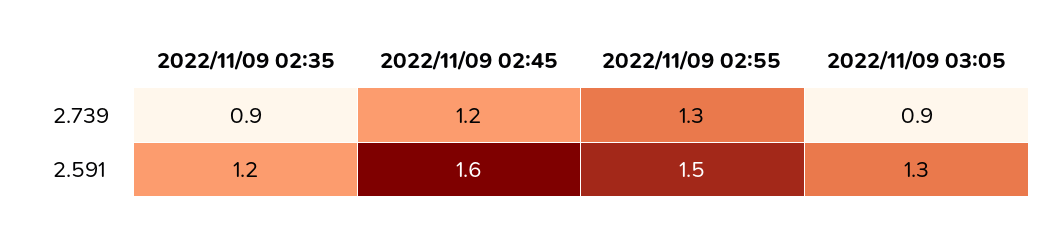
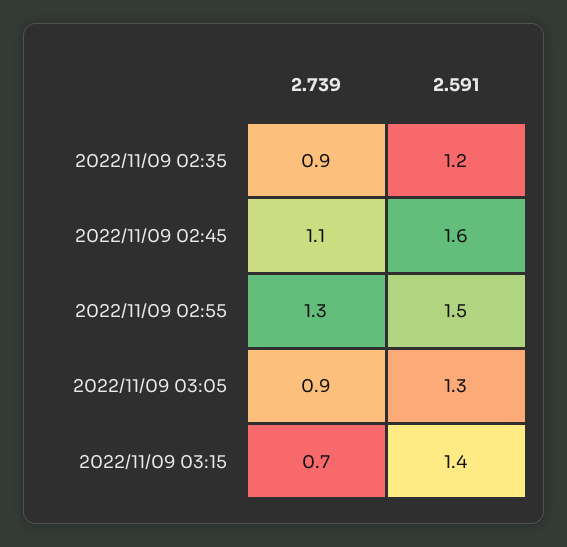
2022/11/09 02:45, 2.739: 1.2 -> 1.1
2022/11/09 03:15, 2.739: none -> 0.7
2022/11/09 03:15, 2.591: none -> 1.4

